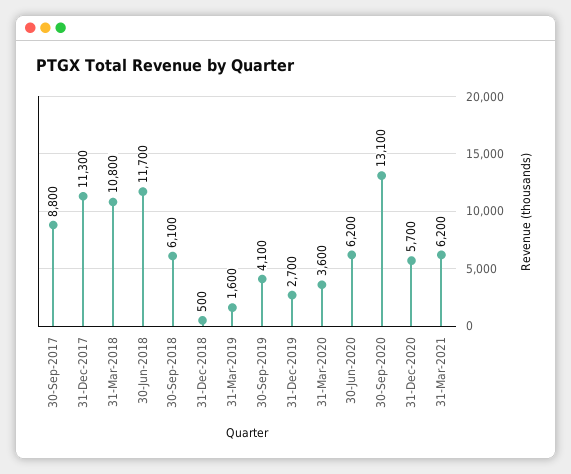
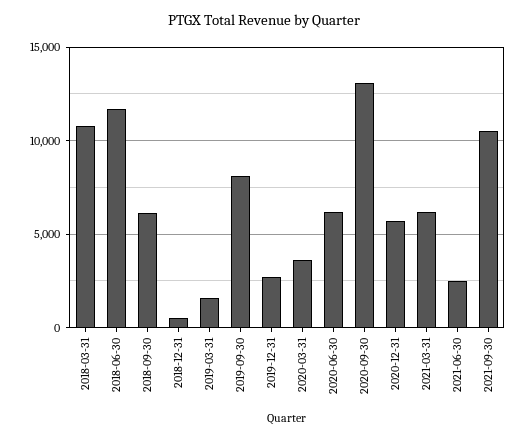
30-Sep-2017: 8800 -> none
31-Dec-2017: 11300 -> none
30-Sep-2019: 4100 -> 8000
2021-06-30: none -> 2500
2021-09-30: none -> 10500

